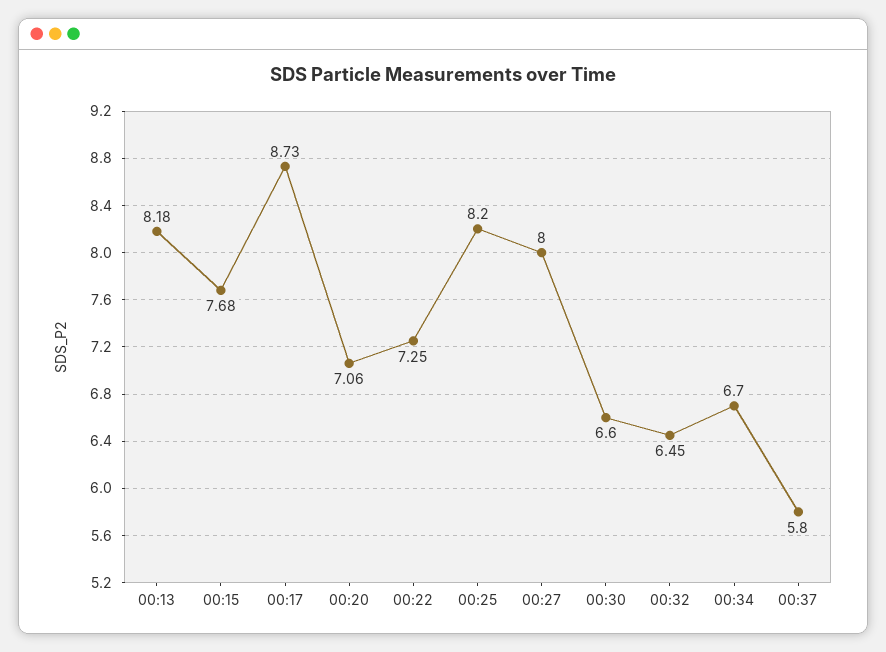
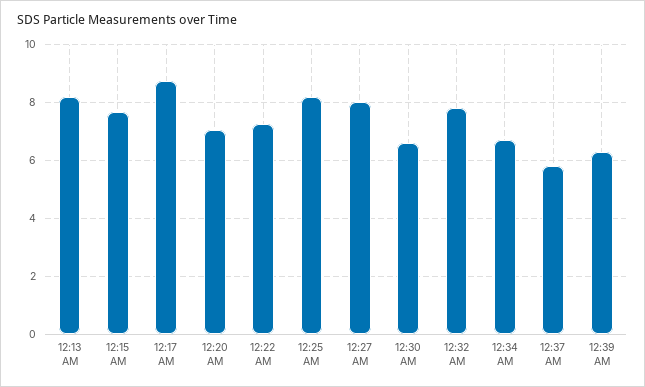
00:32: 6.45 -> 7.75
12:39 AM: none -> 6.25

